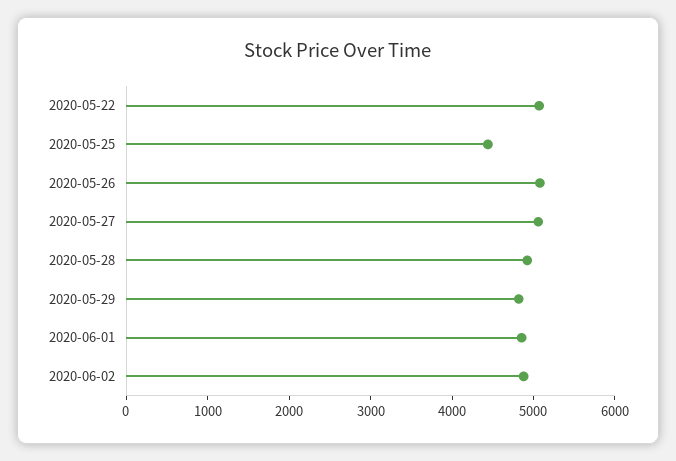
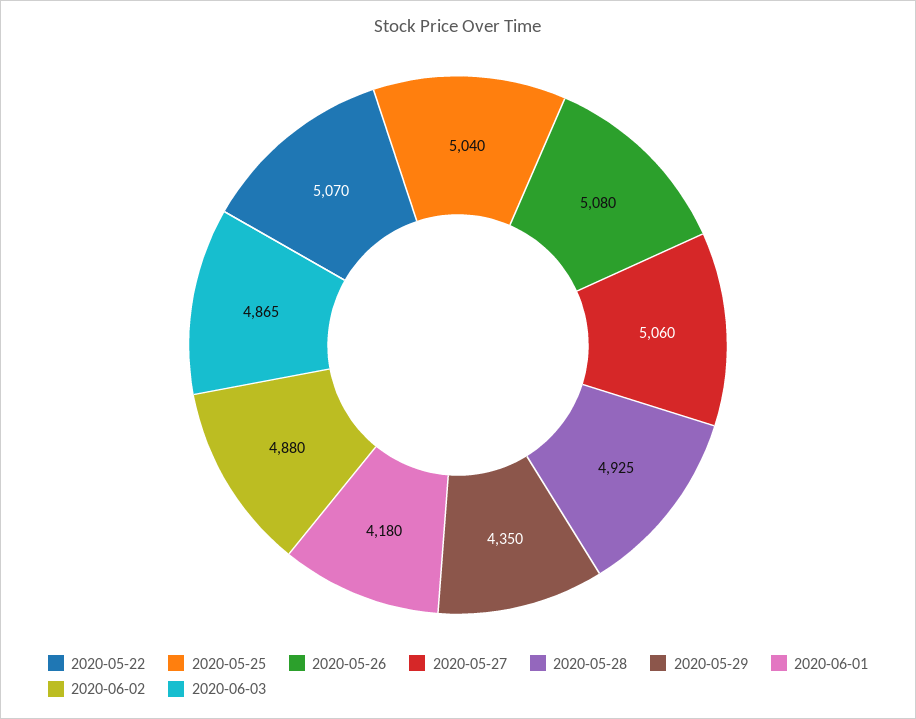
2020-05-25: 4400 -> 5040
2020-05-29: 4800 -> 4350
2020-06-01: 4800 -> 4180
2020-06-03: none -> 4865

